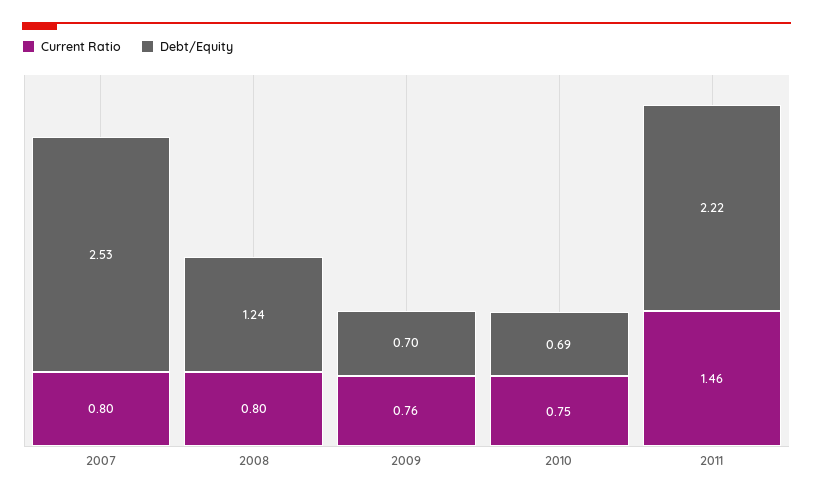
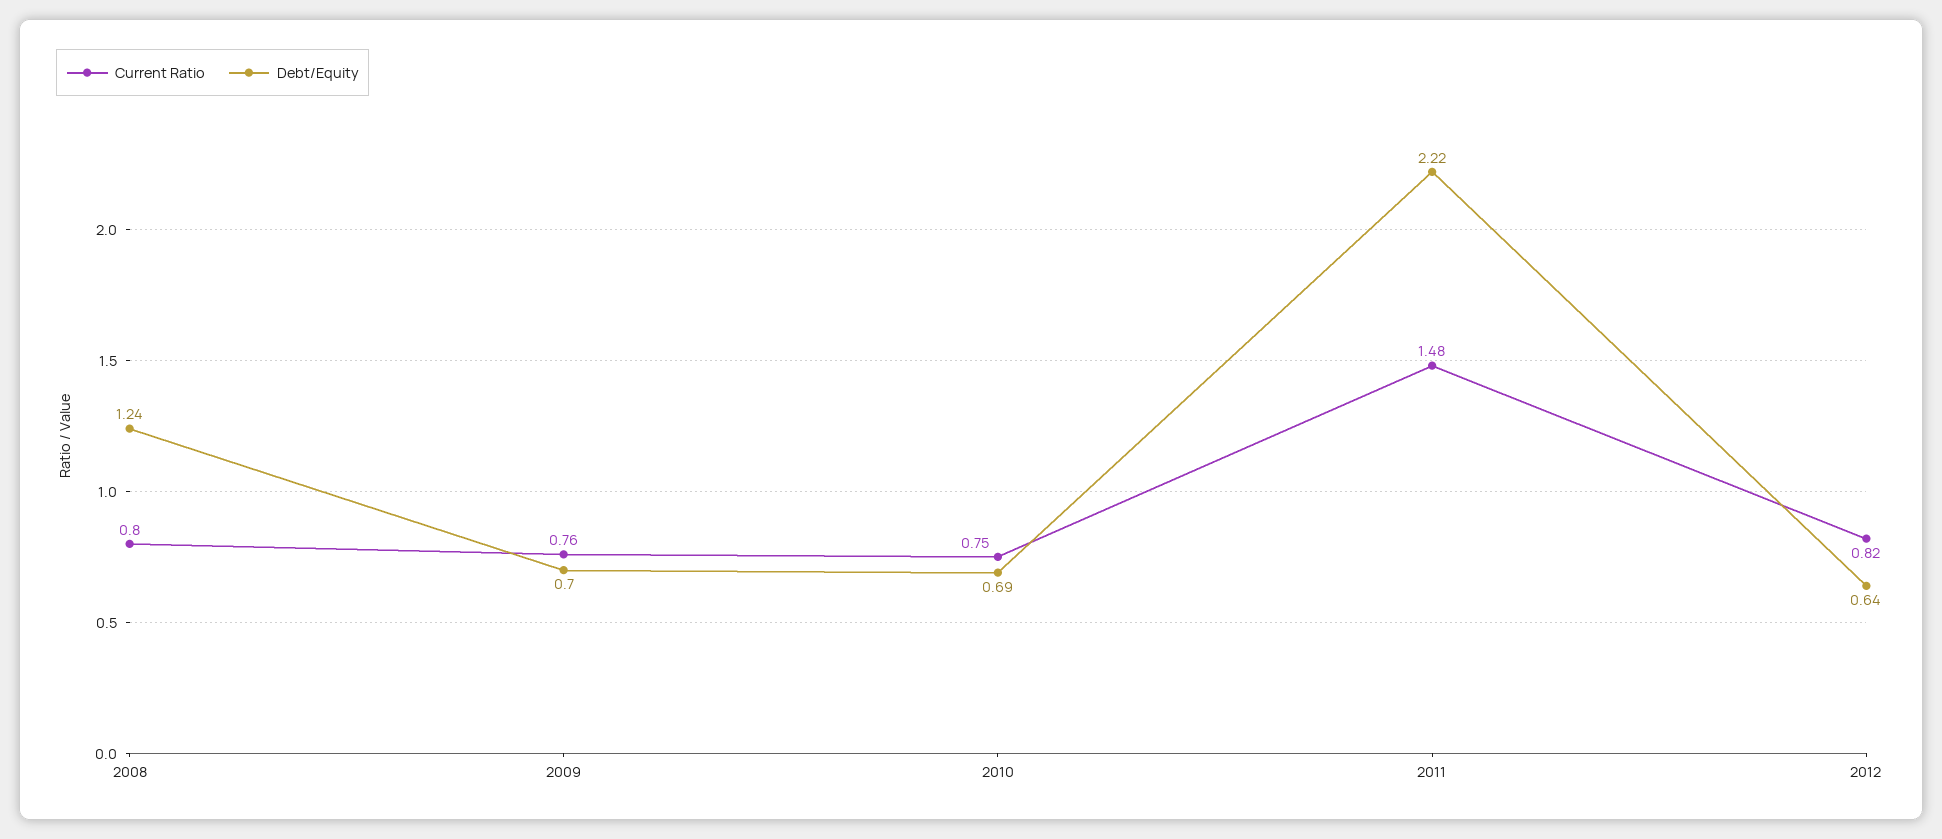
Current Ratio, 2007: 0.8 -> none
Debt/Equity, 2007: 2.53 -> none
Current Ratio, 2011: 1.46 -> 1.48
Current Ratio, 2012: none -> 0.82
Debt/Equity, 2012: none -> 0.64

